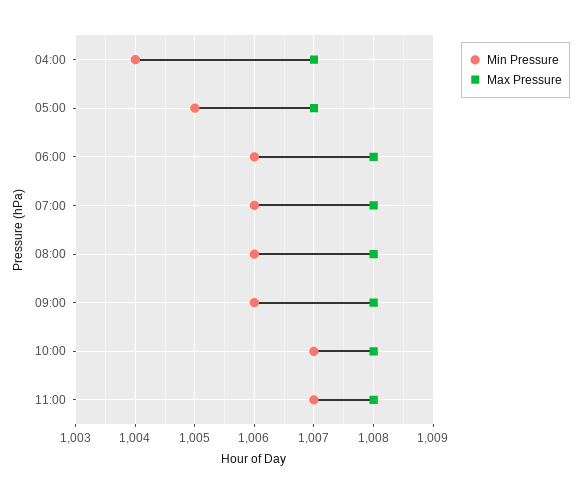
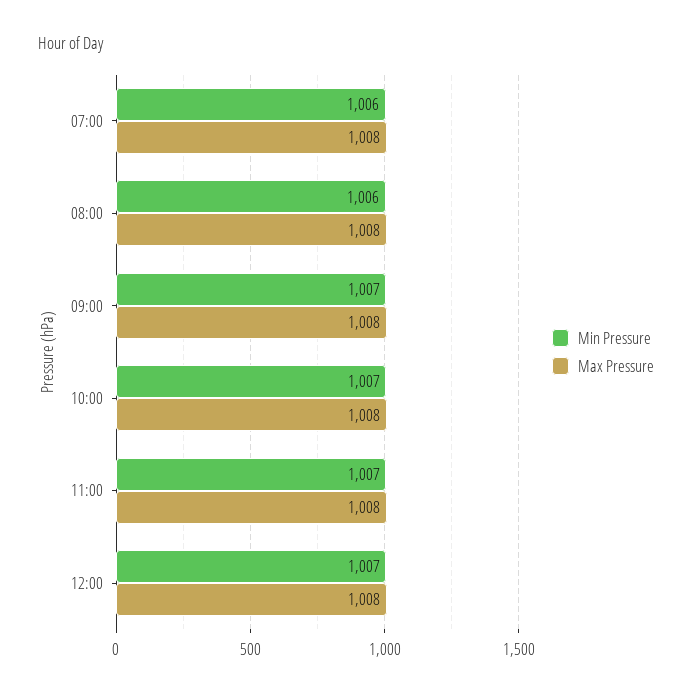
Min Pressure, 04:00: 1004 -> none
Max Pressure, 04:00: 1007 -> none
Min Pressure, 05:00: 1005 -> none
Max Pressure, 05:00: 1007 -> none
Min Pressure, 06:00: 1006 -> none
Max Pressure, 06:00: 1008 -> none
Min Pressure, 09:00: 1006 -> 1007
Min Pressure, 12:00: none -> 1007
Max Pressure, 12:00: none -> 1008

